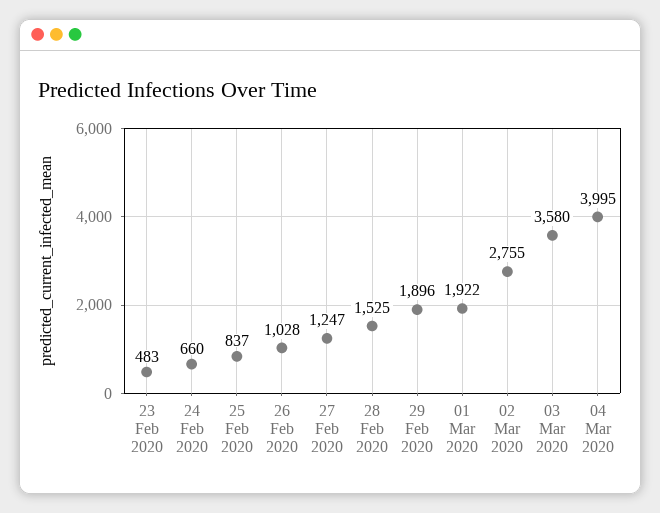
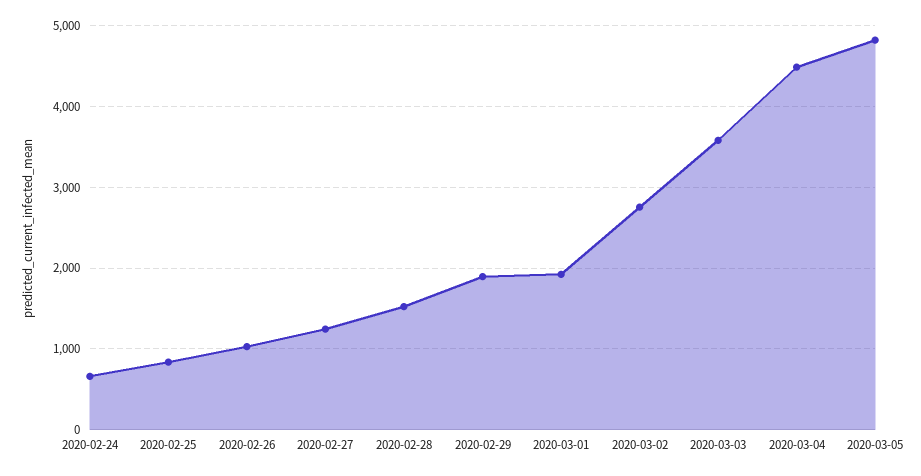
23 Feb 2020: 483 -> none
04 Mar 2020: 3995 -> 4500
2020-03-05: none -> 4800

